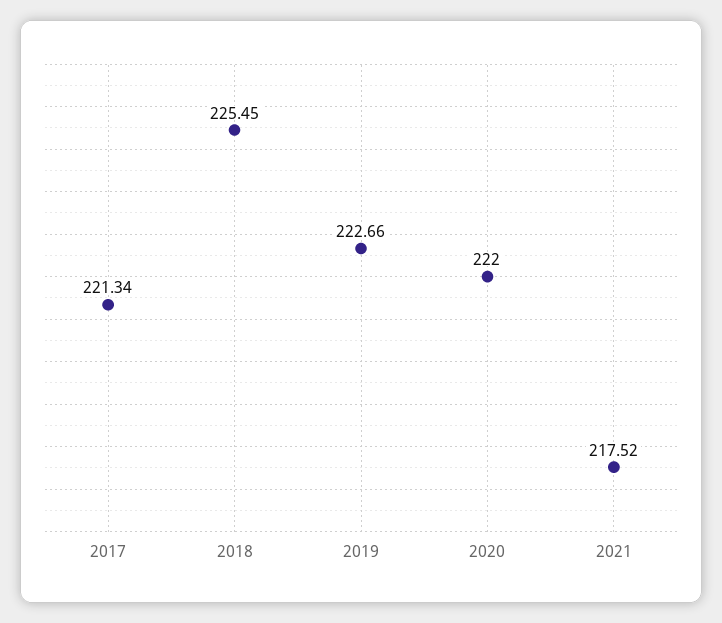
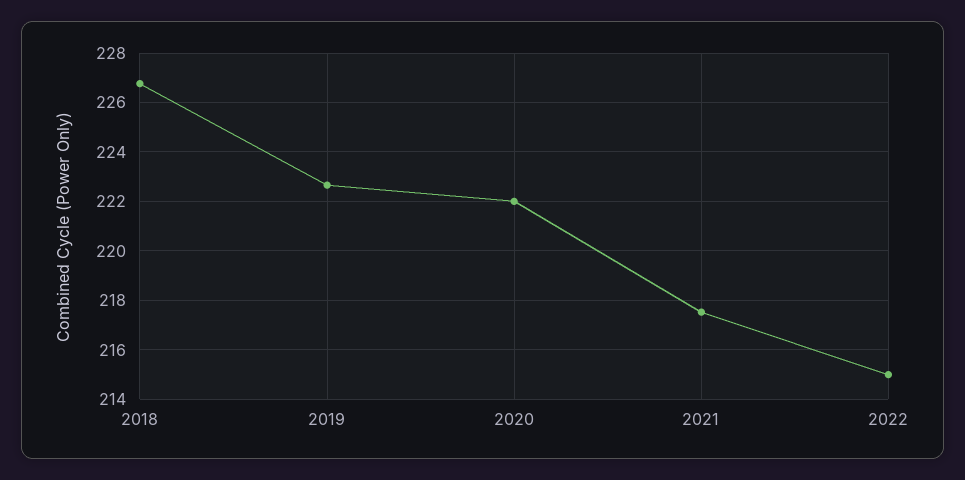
2017: 221.34 -> none
2018: 225.45 -> 226.75
2022: none -> 215

